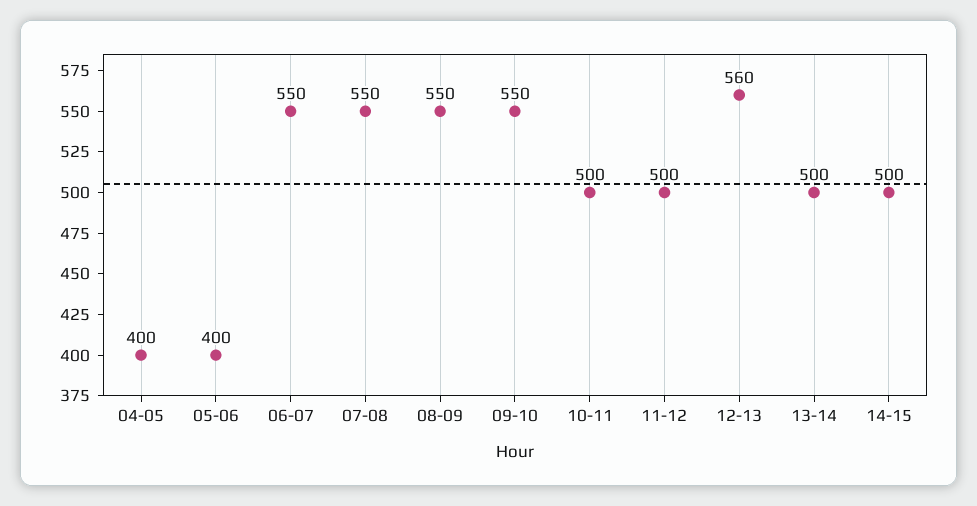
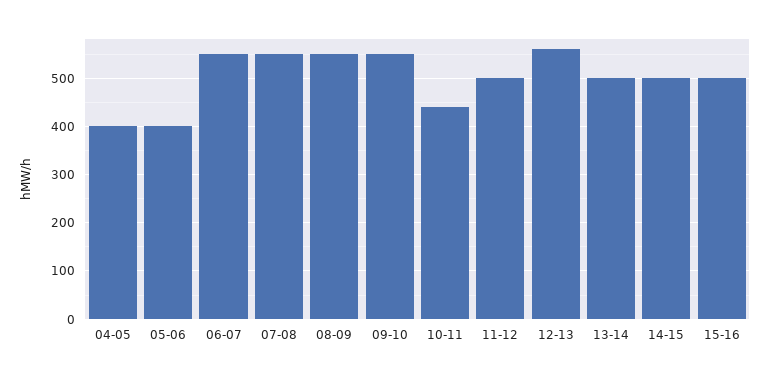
10-11: 500 -> 440
15-16: none -> 500

